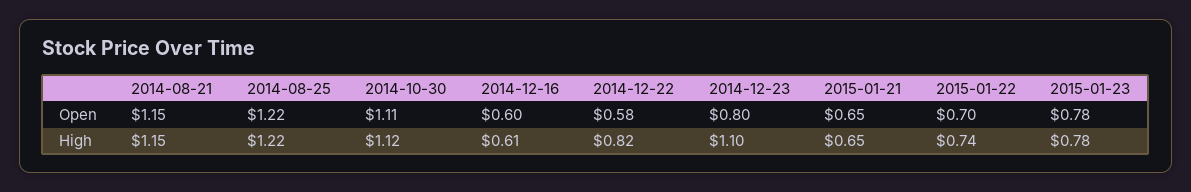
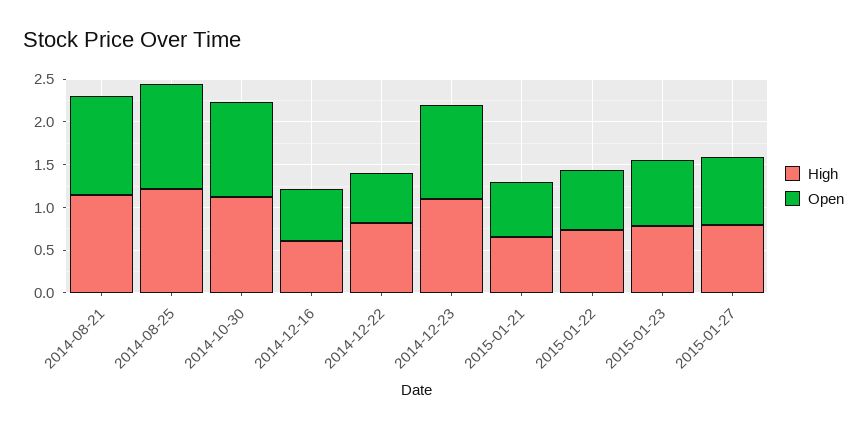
Open, 2014-12-23: 0.8 -> 1.1
High, 2015-01-27: none -> 0.8
Open, 2015-01-27: none -> 0.8

